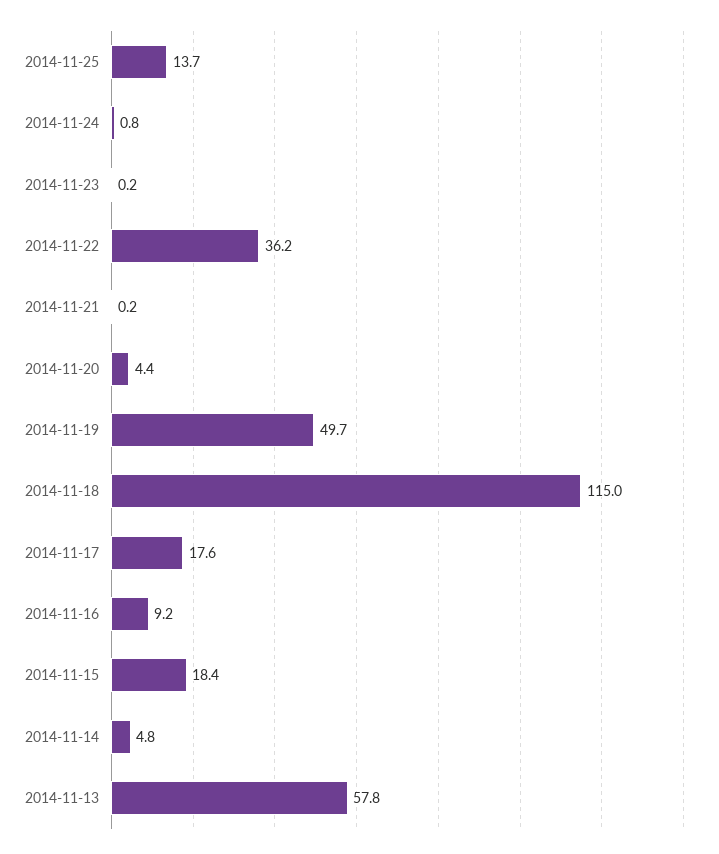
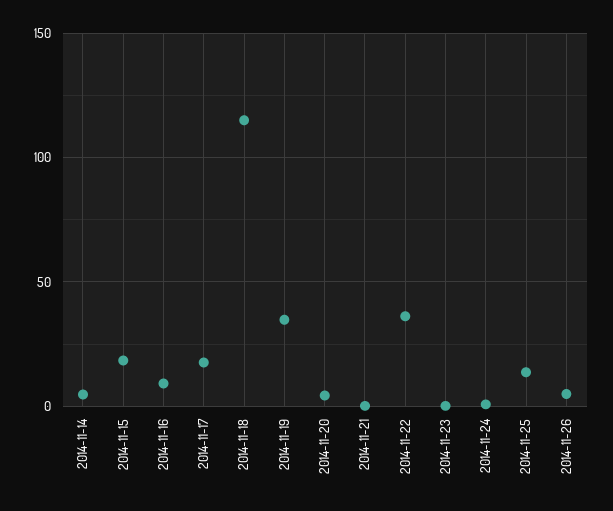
2014-11-19: 49.7 -> 35
2014-11-13: 57.8 -> none
2014-11-26: none -> 5

